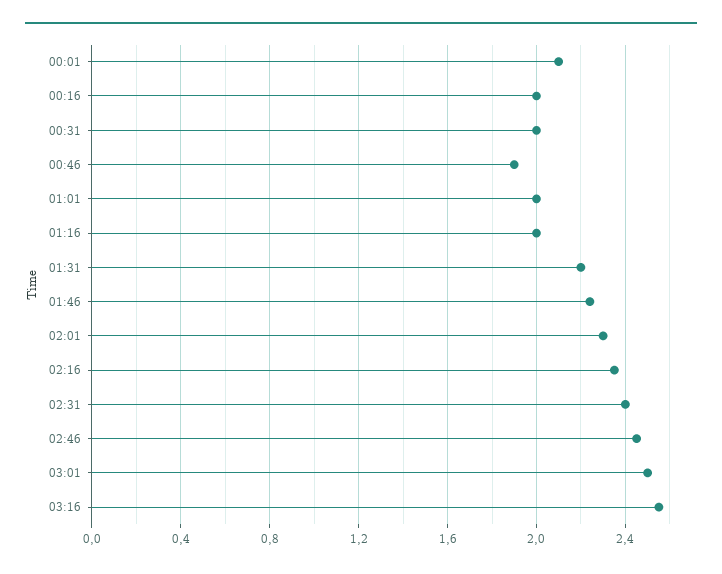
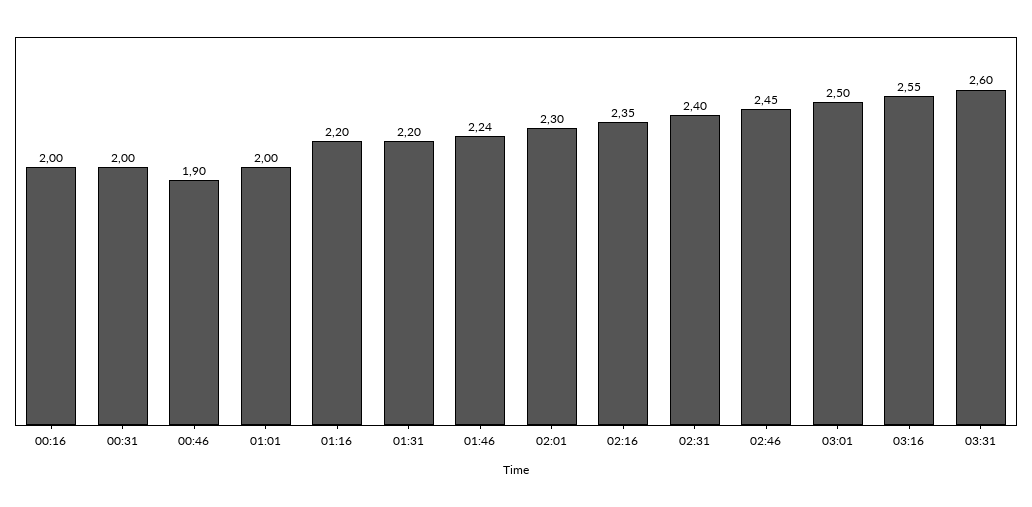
00:01: 2.1 -> none
01:16: 2 -> 2.2
03:31: none -> 2.6

